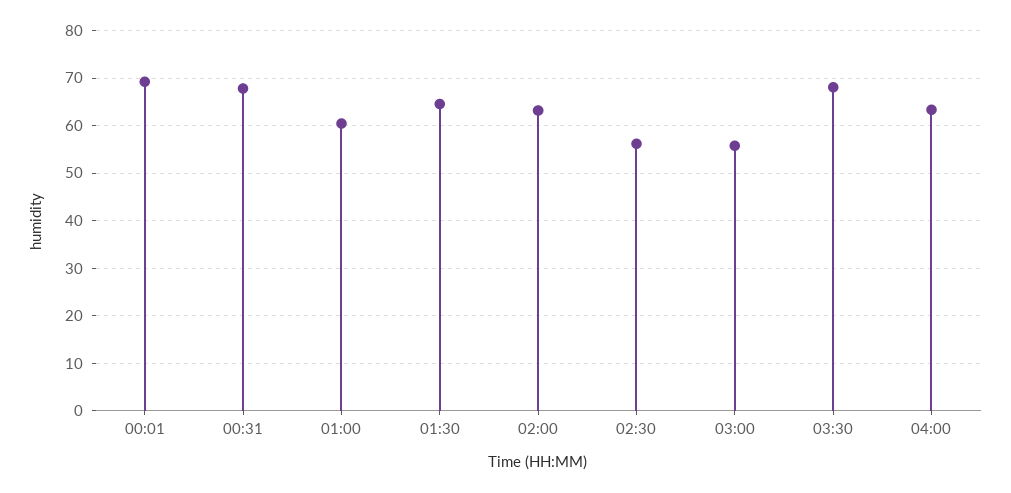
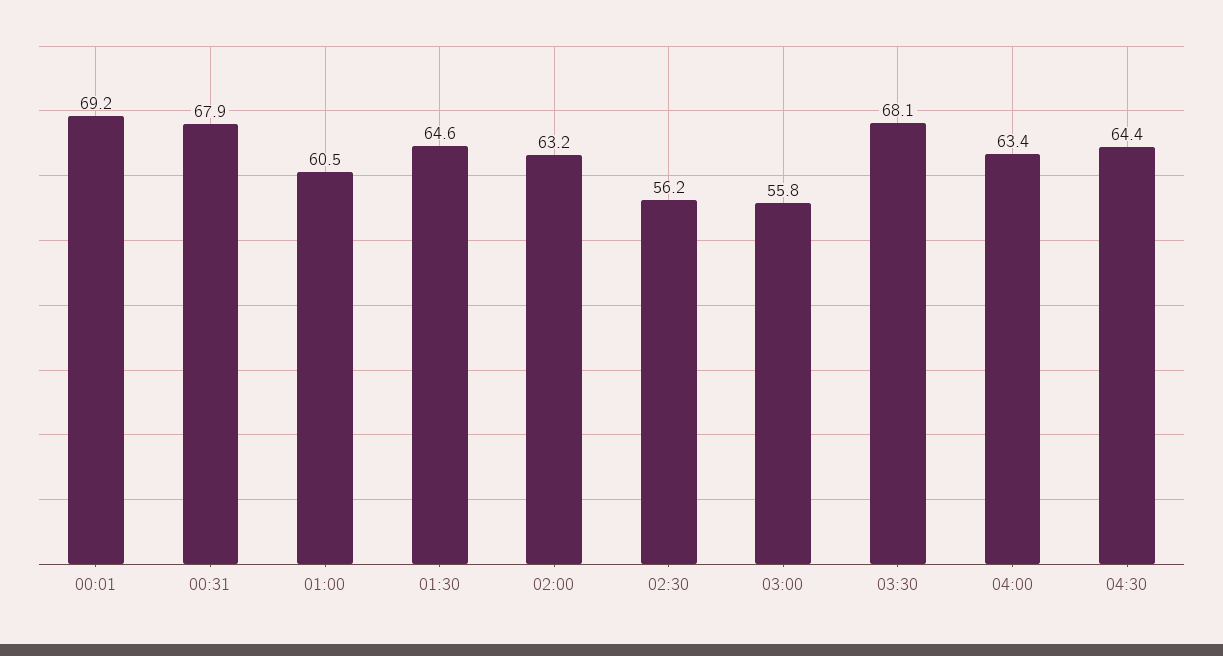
04:30: none -> 64.4

